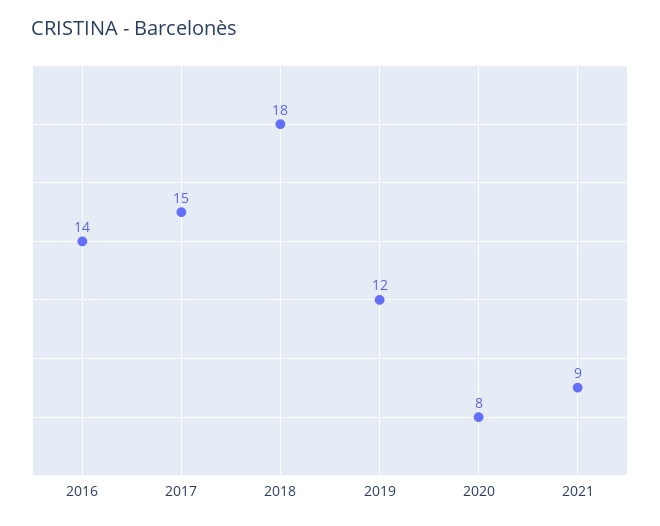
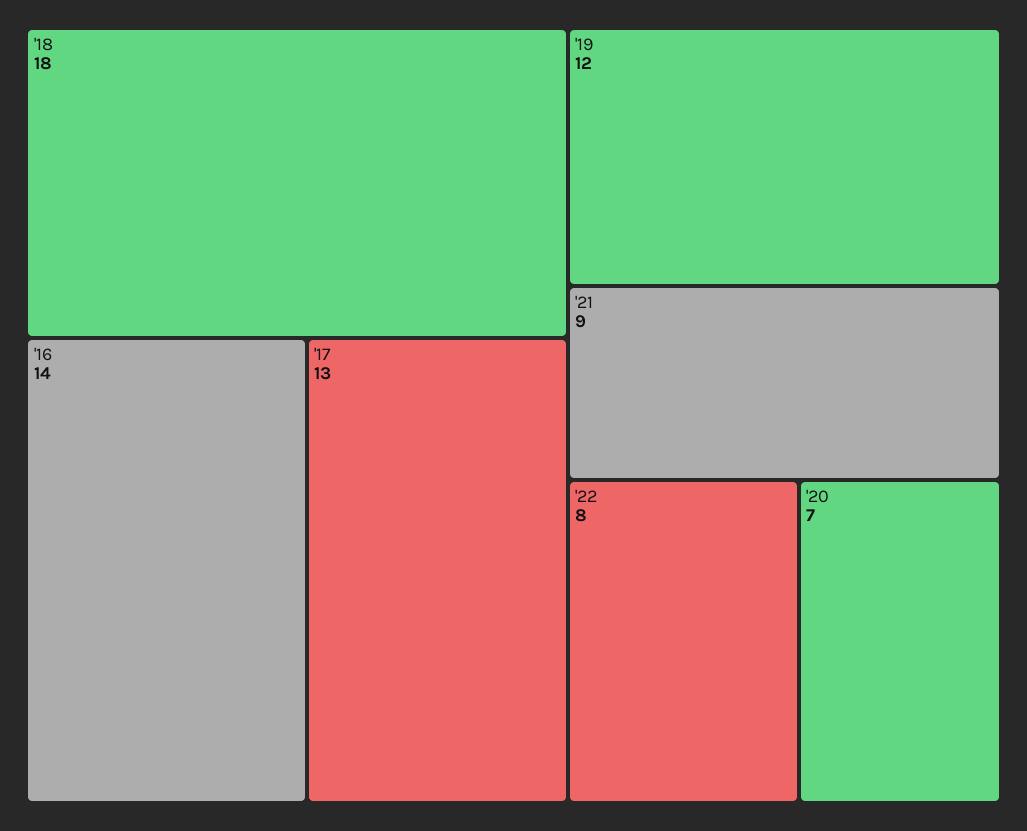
2017: 15 -> 13
2020: 8 -> 7
'22: none -> 8

